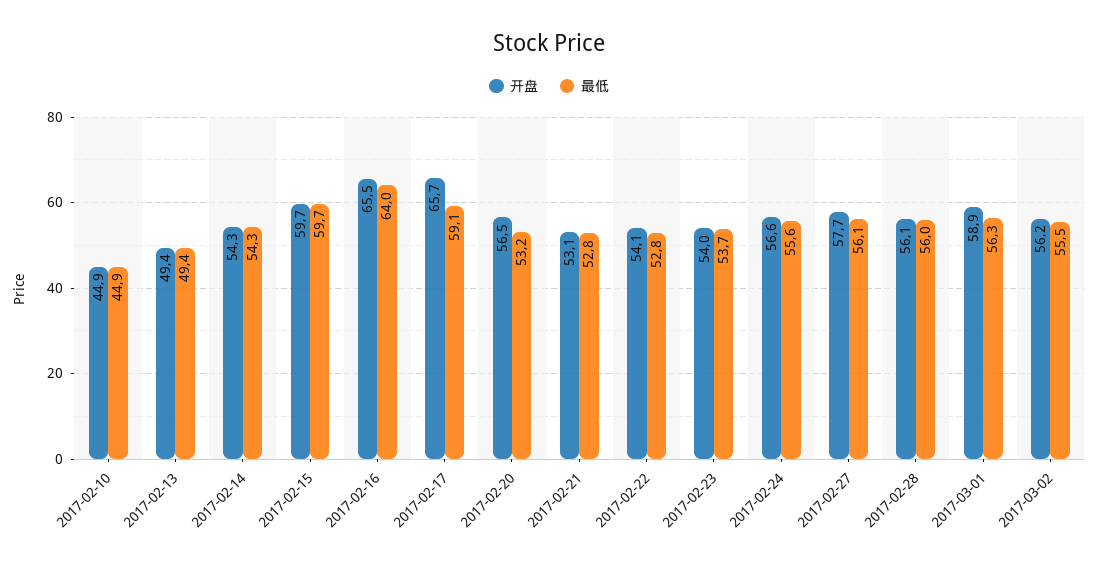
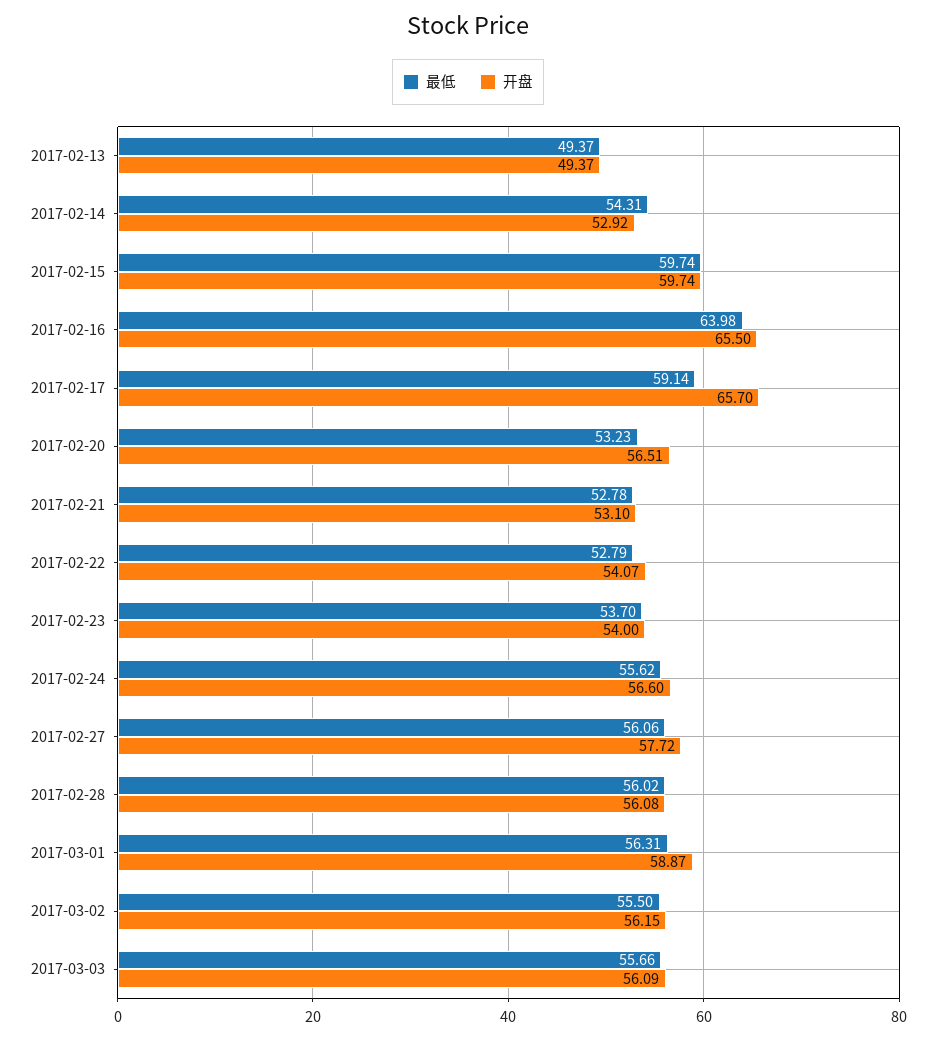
开盘, 2017-02-10: 44.9 -> none
最低, 2017-02-10: 44.9 -> none
开盘, 2017-02-14: 54.3 -> 52.92
最低, 2017-03-03: none -> 55.66
开盘, 2017-03-03: none -> 56.09

